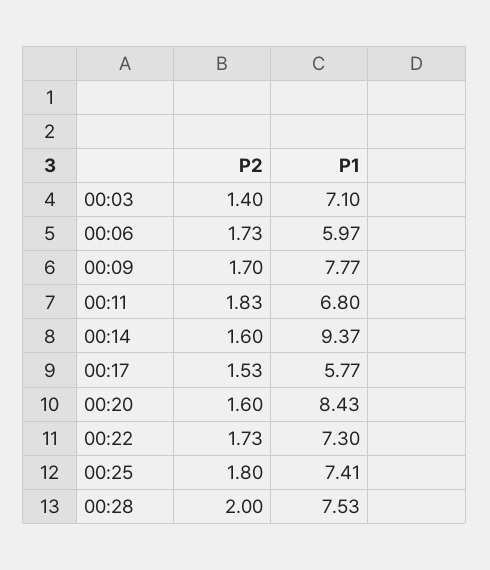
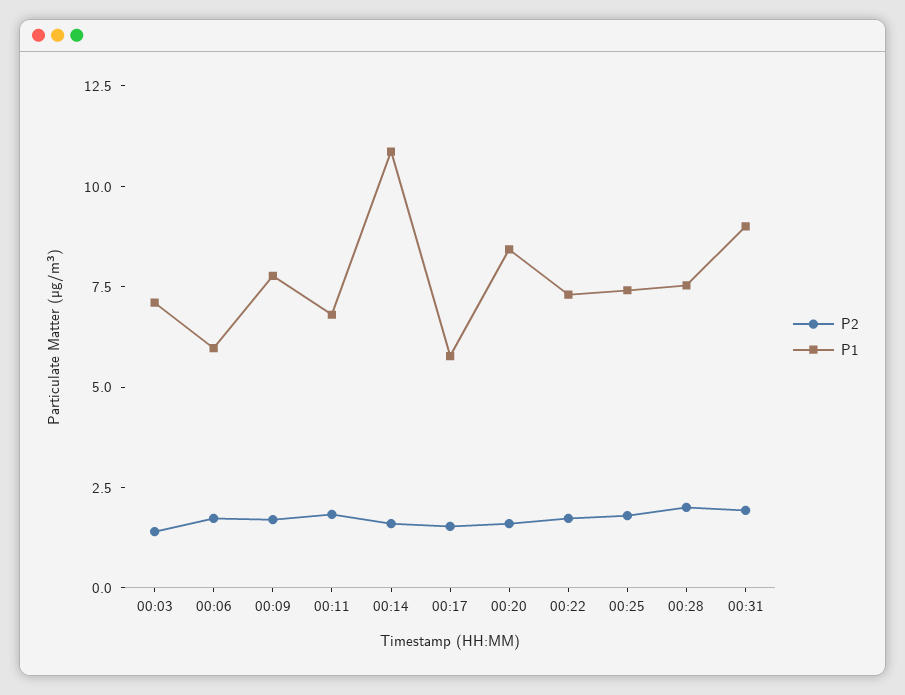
P1, 00:14: 9.37 -> 11
P2, 00:31: none -> 2
P1, 00:31: none -> 9

